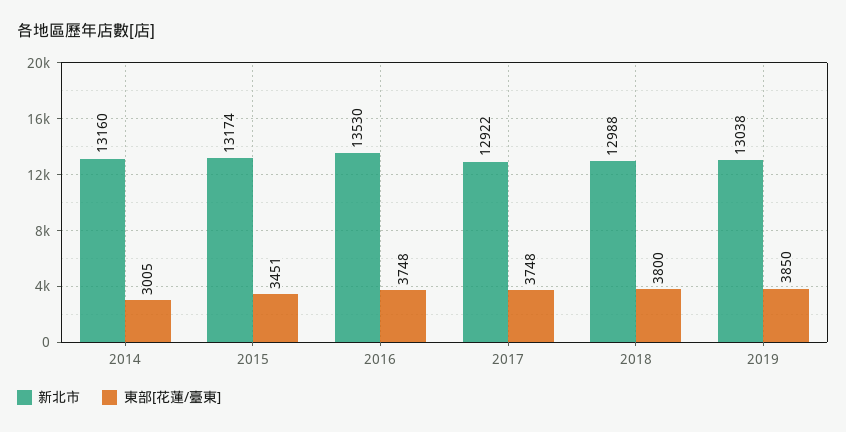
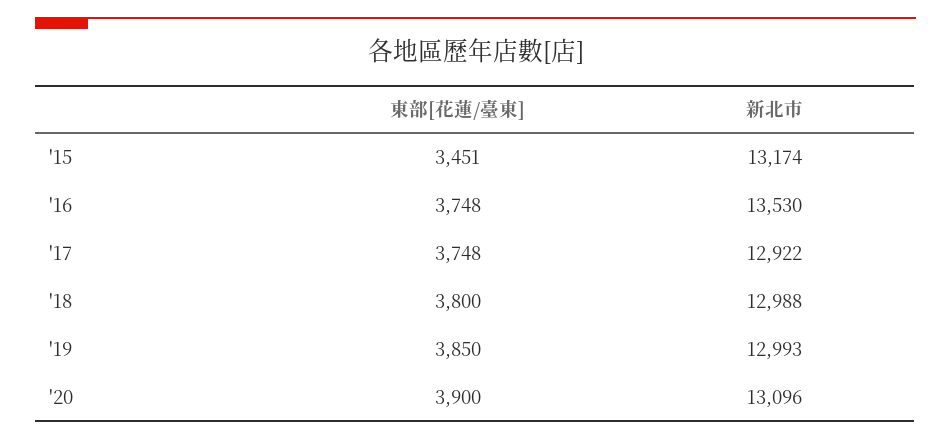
新北市, 2014: 13160 -> none
東部[花蓮/臺東], 2014: 3005 -> none
新北市, 2019: 13038 -> 12993
東部[花蓮/臺東], '20: none -> 3900
新北市, '20: none -> 13096

